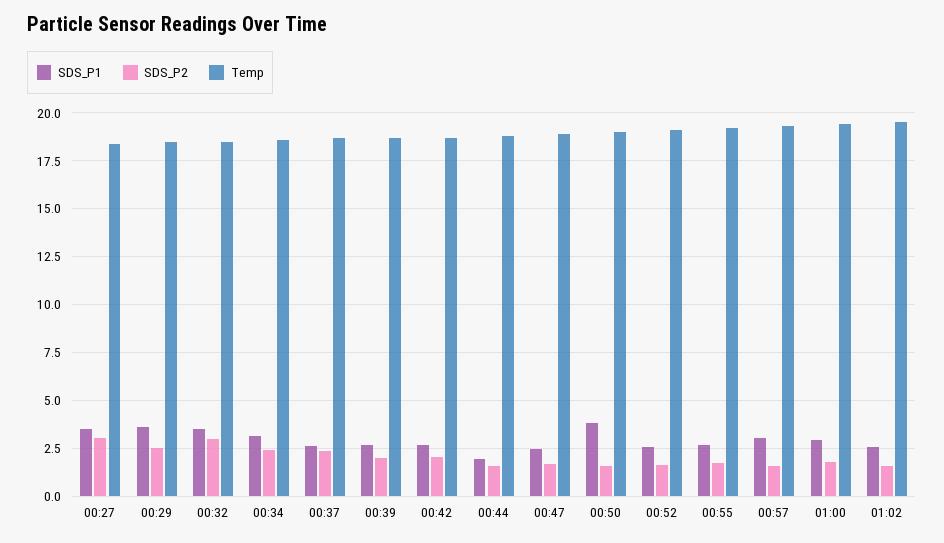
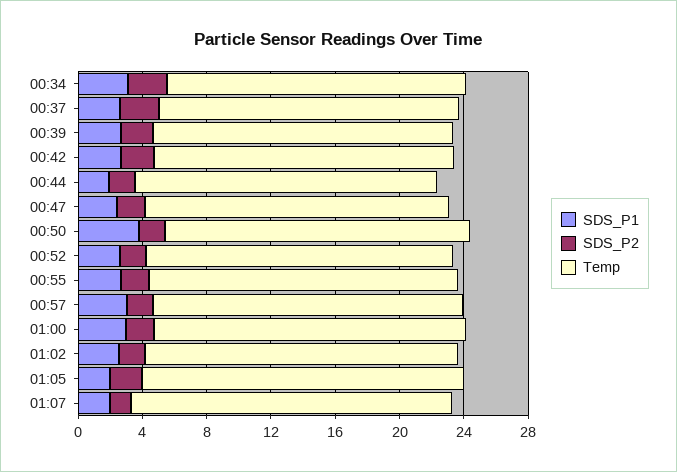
SDS_P1, 00:27: 3.5 -> none
SDS_P2, 00:27: 3 -> none
Temp, 00:27: 18.5 -> none
SDS_P1, 00:29: 3.5 -> none
SDS_P2, 00:29: 2.5 -> none
Temp, 00:29: 18.5 -> none
SDS_P1, 00:32: 3.5 -> none
SDS_P2, 00:32: 3 -> none
Temp, 00:32: 18.5 -> none
SDS_P1, 01:05: none -> 2
SDS_P2, 01:05: none -> 2
Temp, 01:05: none -> 20
SDS_P1, 01:07: none -> 2
SDS_P2, 01:07: none -> 1
Temp, 01:07: none -> 20

